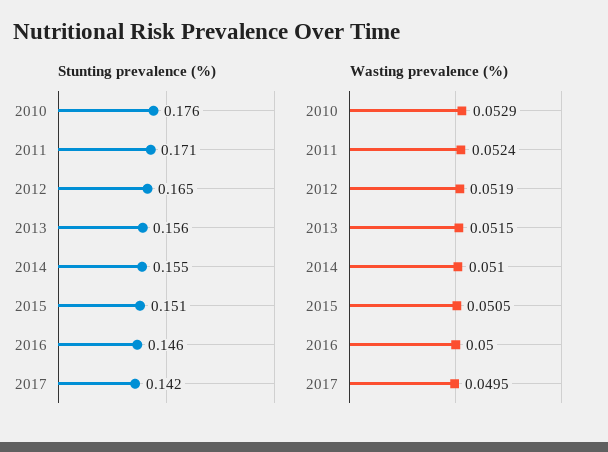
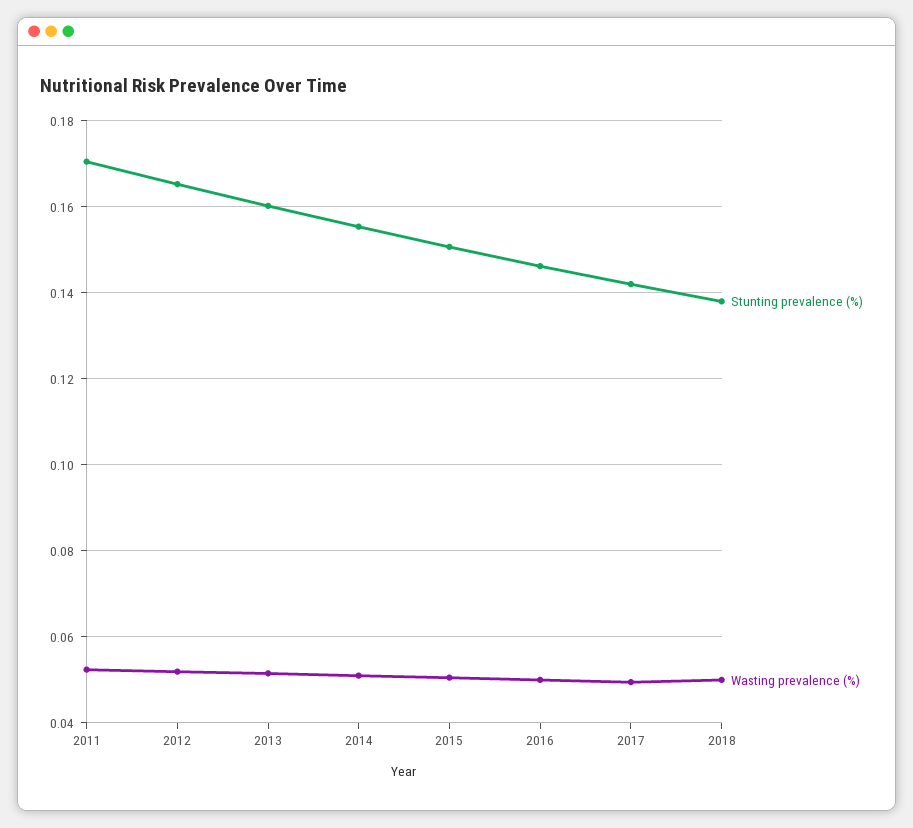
Stunting prevalence (%), 2010: 0.176 -> none
Stunting prevalence (%), 2013: 0.156 -> 0.16
Wasting prevalence (%), 2010: 0.0529 -> none
Stunting prevalence (%), 2018: none -> 0.138
Wasting prevalence (%), 2018: none -> 0.05

